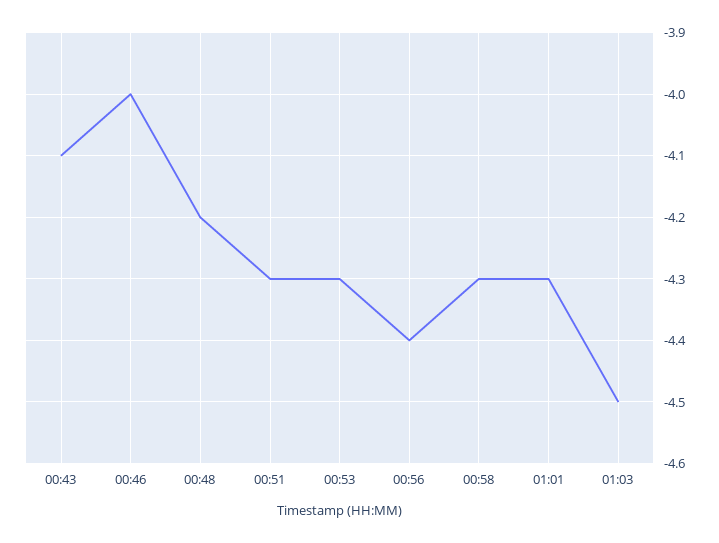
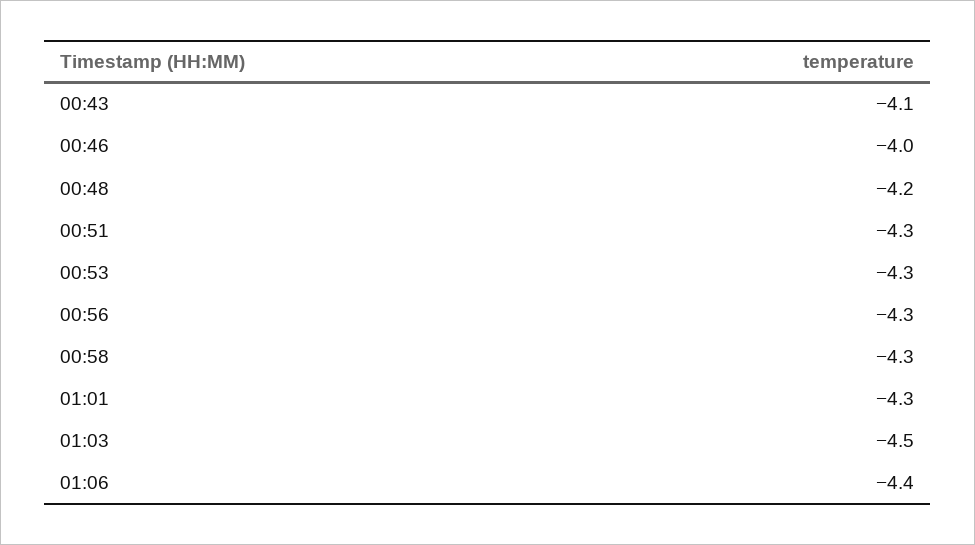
00:56: -4.4 -> -4.3
01:06: none -> -4.4

